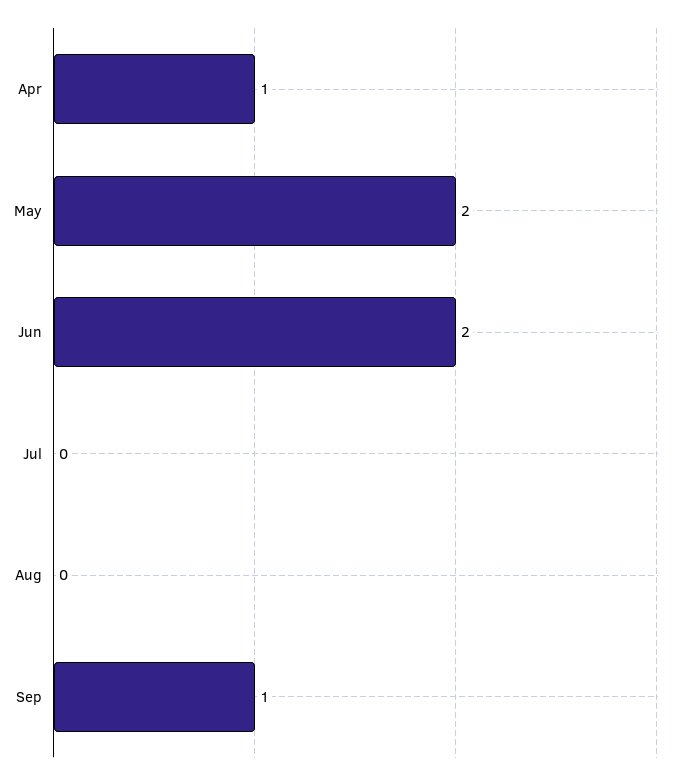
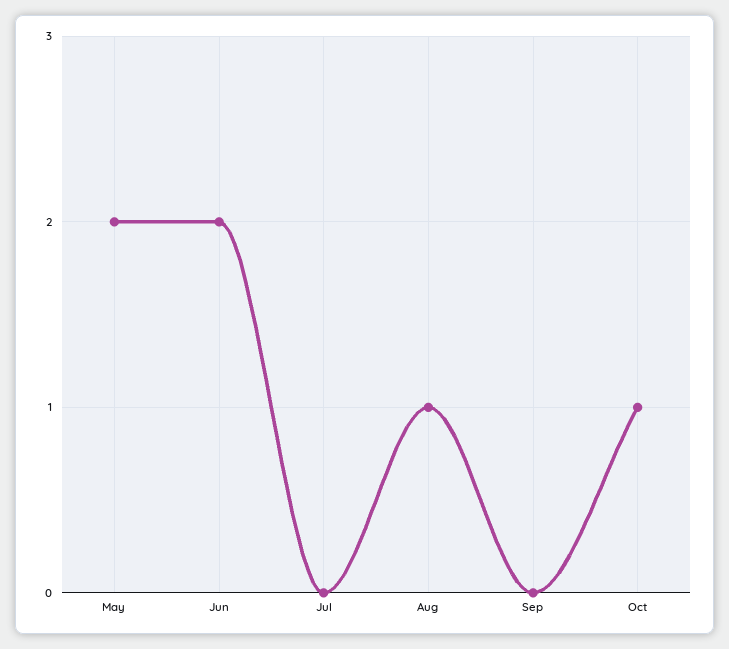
Apr: 1 -> none
Aug: 0 -> 1
Sep: 1 -> 0
Oct: none -> 1

